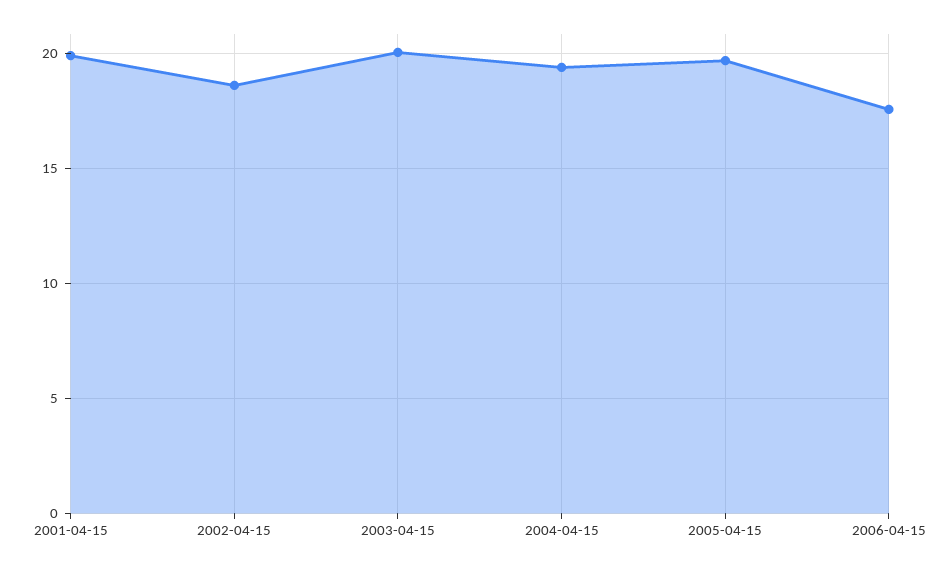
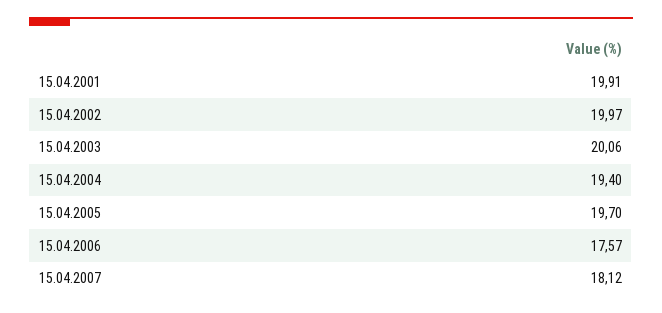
2002-04-15: 18.5 -> 19.97
15.04.2007: none -> 18.12

